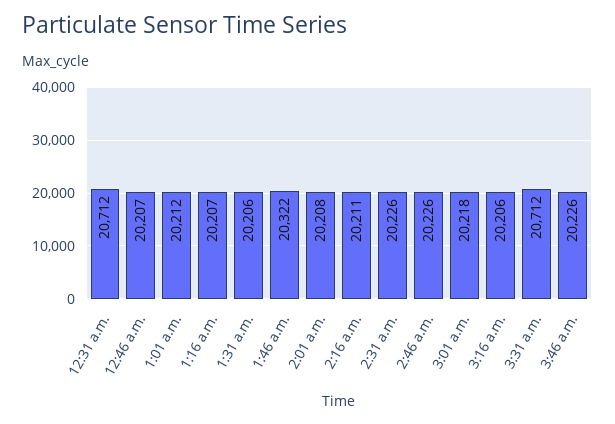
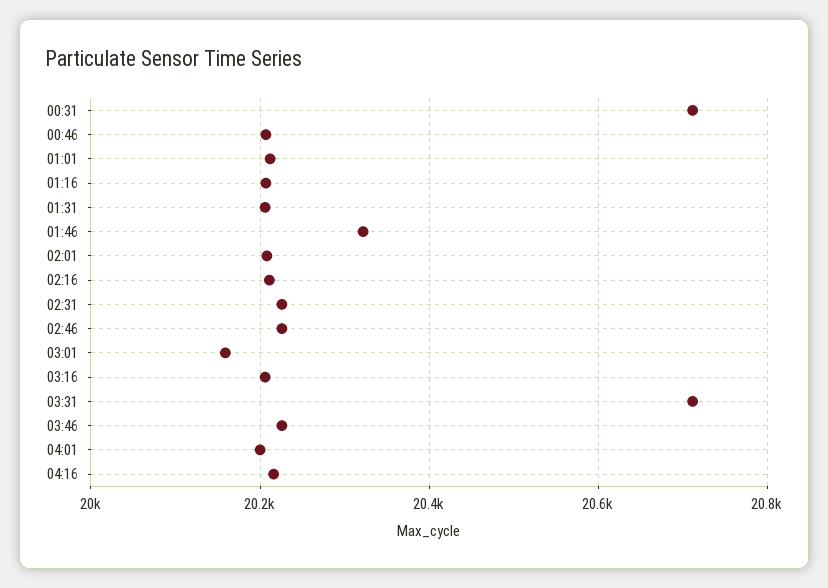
3:01 a.m.: 20218 -> 20160
04:01: none -> 20200
04:16: none -> 20220

